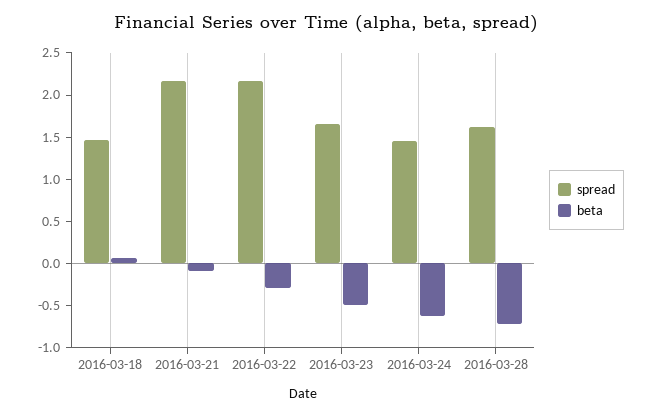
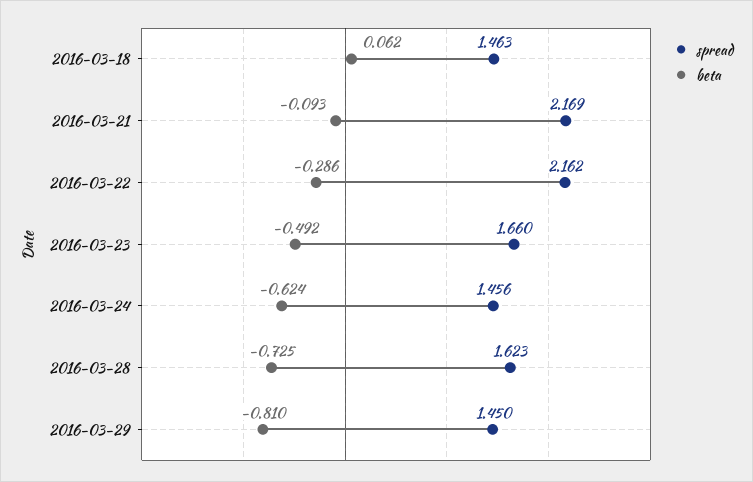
spread, 2016-03-29: none -> 1.45
beta, 2016-03-29: none -> -0.81

